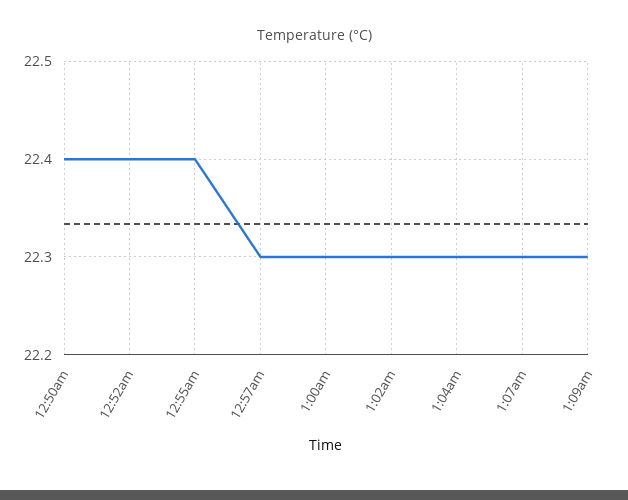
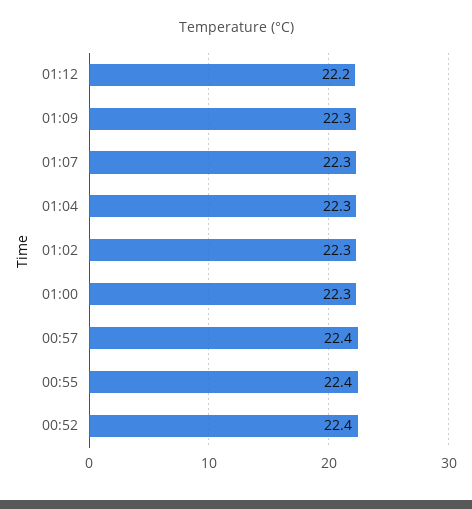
12:50am: 22.4 -> none
12:57am: 22.3 -> 22.4
01:12: none -> 22.2

